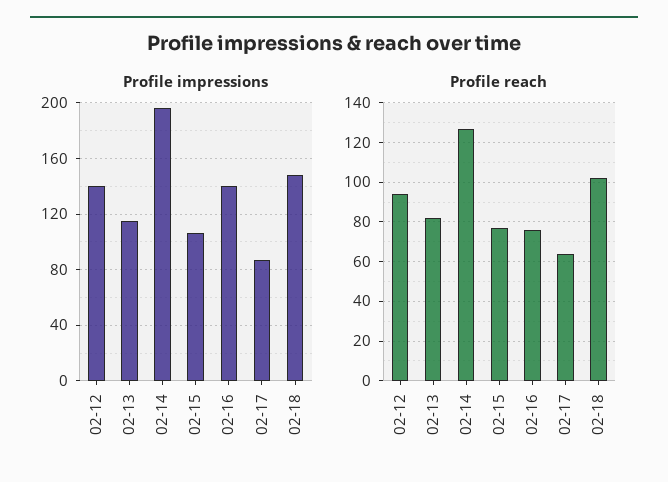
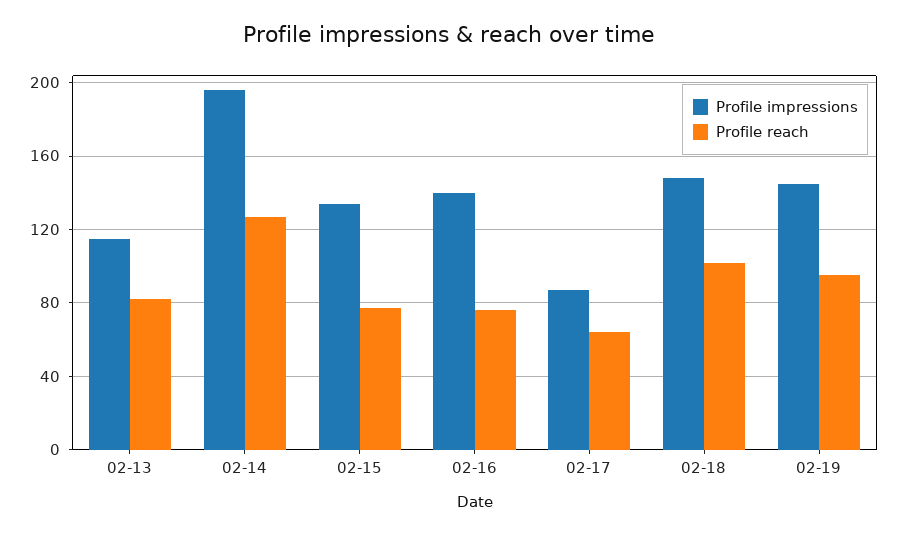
Profile impressions, 02-12: 140 -> none
Profile impressions, 02-15: 105 -> 135
Profile reach, 02-12: 95 -> none
Profile impressions, 02-19: none -> 145
Profile reach, 02-19: none -> 95

